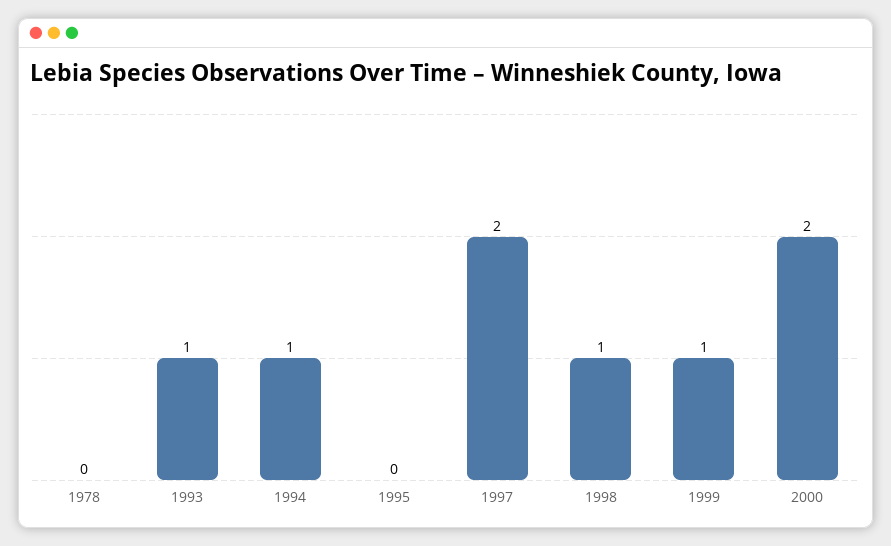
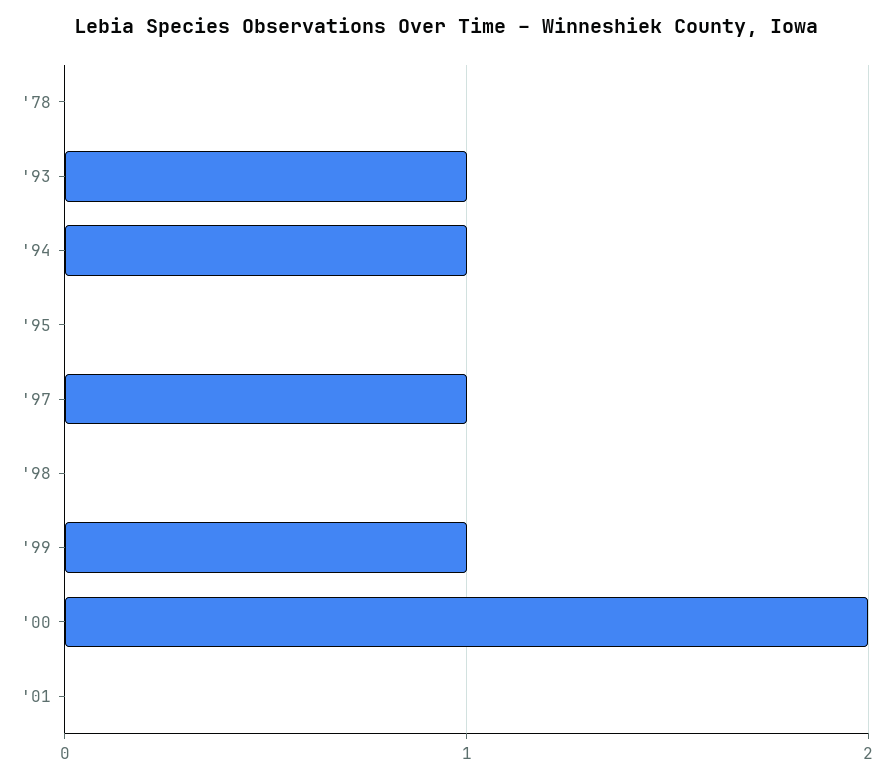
1997: 2 -> 1
1998: 1 -> 0
'01: none -> 0

